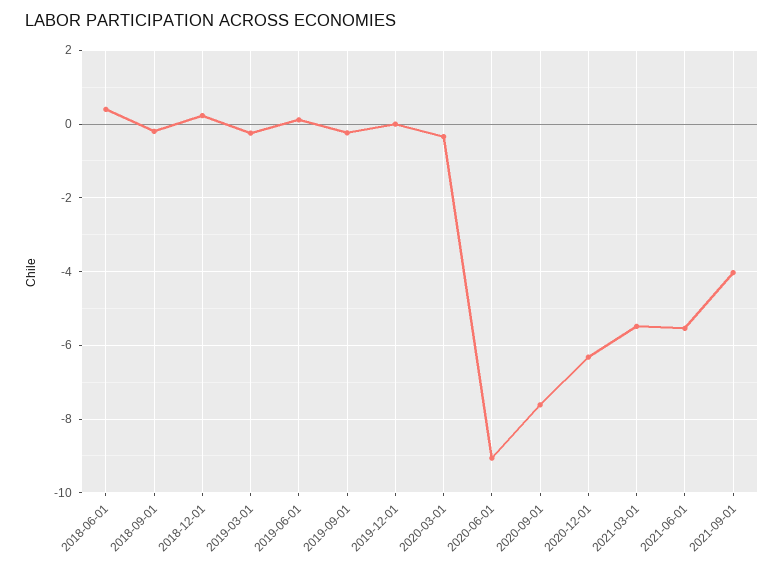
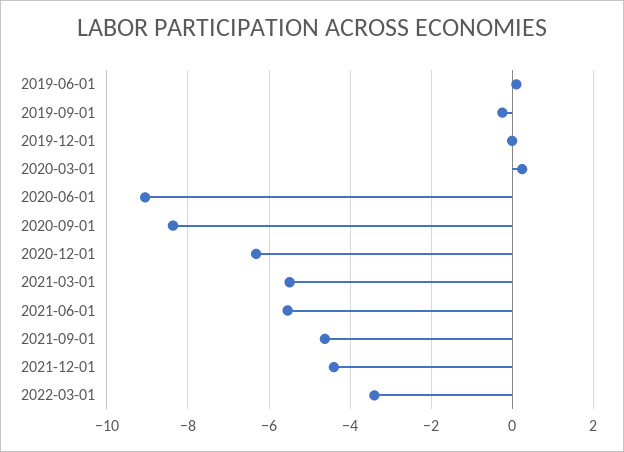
2018-06-01: 0.4 -> none
2018-09-01: -0.2 -> none
2018-12-01: 0.2 -> none
2019-03-01: -0.2 -> none
2020-03-01: -0.4 -> 0.2
2020-09-01: -7.6 -> -8.4
2021-09-01: -4 -> -4.6
2021-12-01: none -> -4.4
2022-03-01: none -> -3.4

